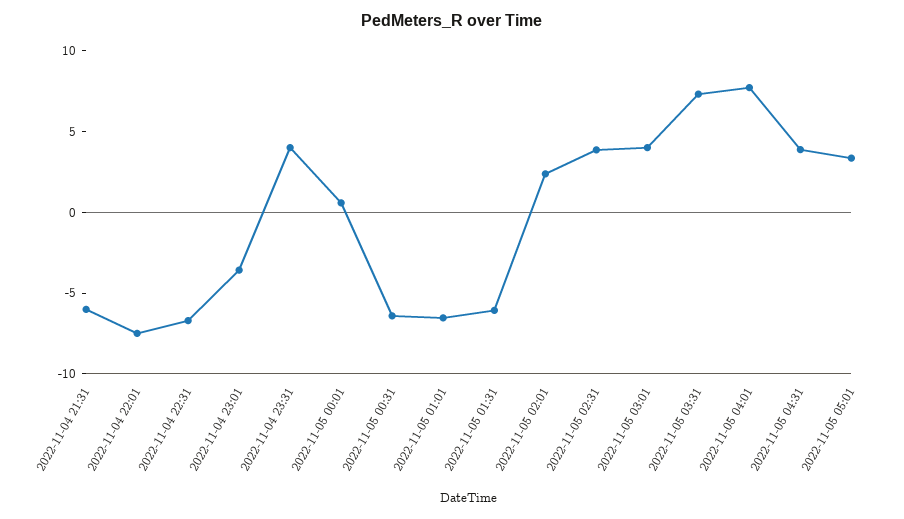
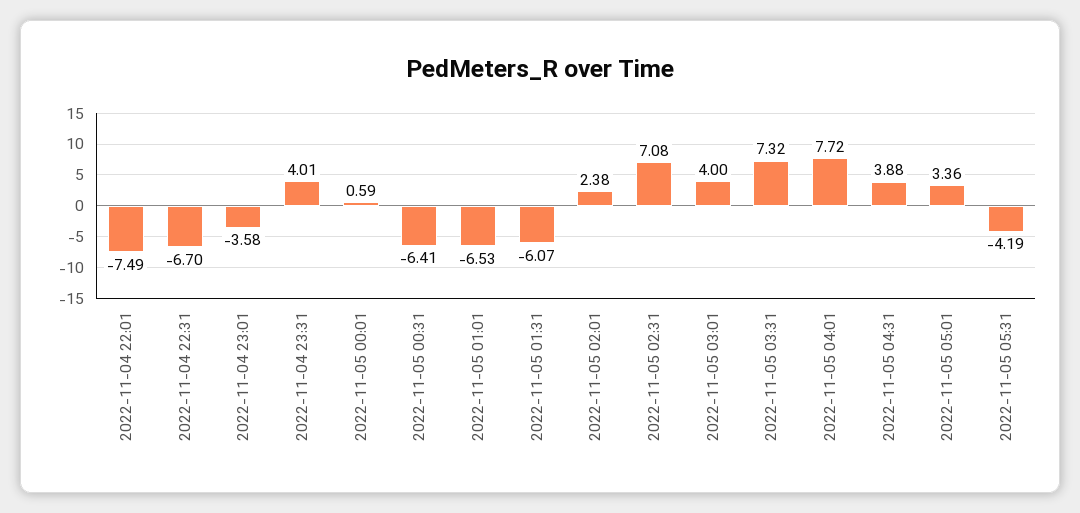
2022-11-04 21:31: -6 -> none
2022-11-05 02:31: 4 -> 7.08
2022-11-05 05:31: none -> -4.19

